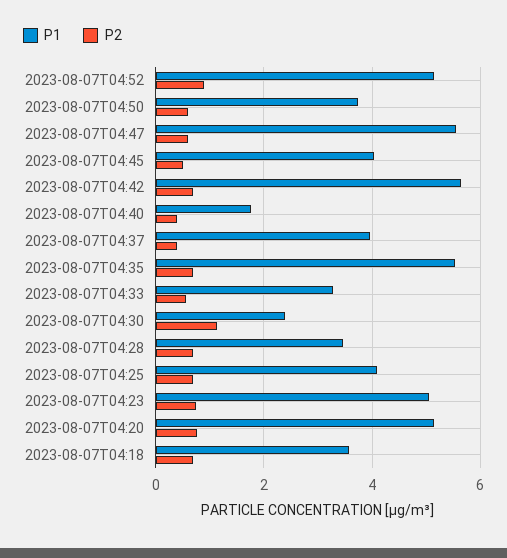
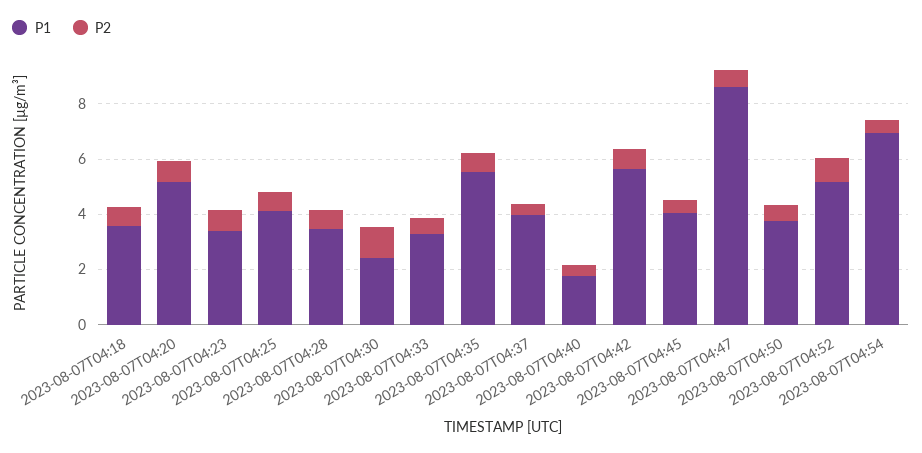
P1, 2023-08-07T04:47: 5.6 -> 8.5
P1, 2023-08-07T04:23: 5 -> 3.5
P1, 2023-08-07T04:54: none -> 7
P2, 2023-08-07T04:54: none -> 0.5

